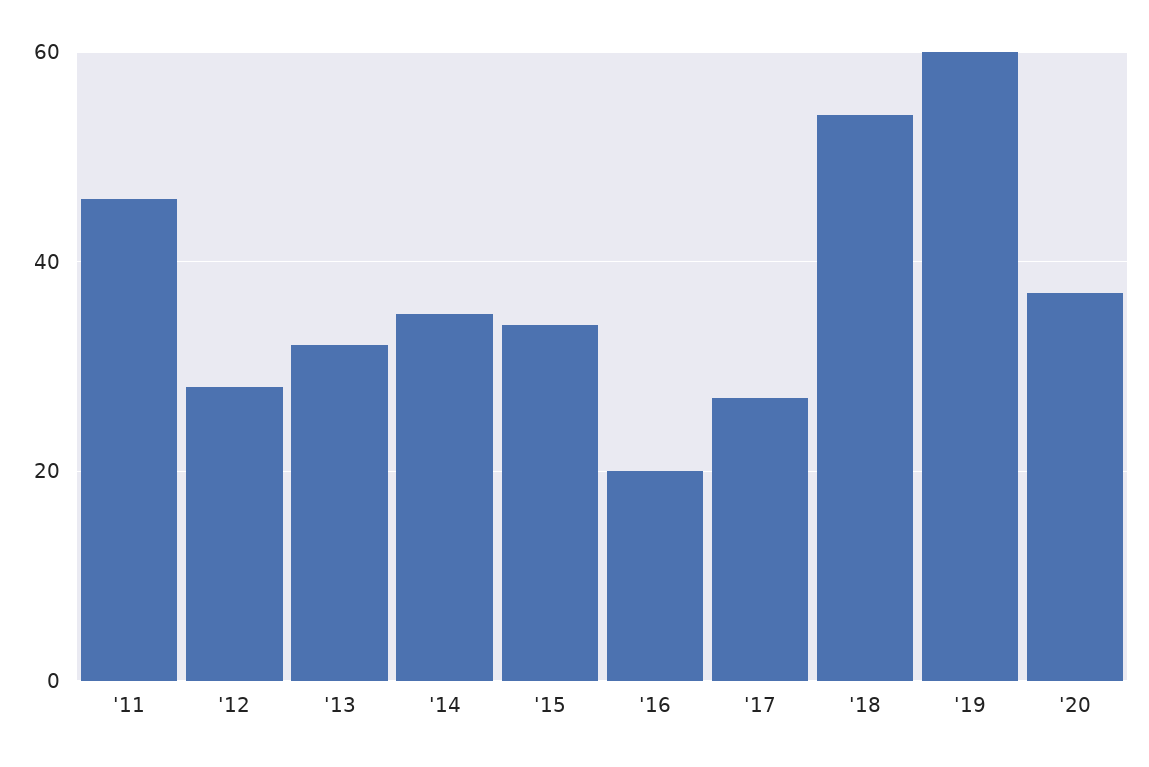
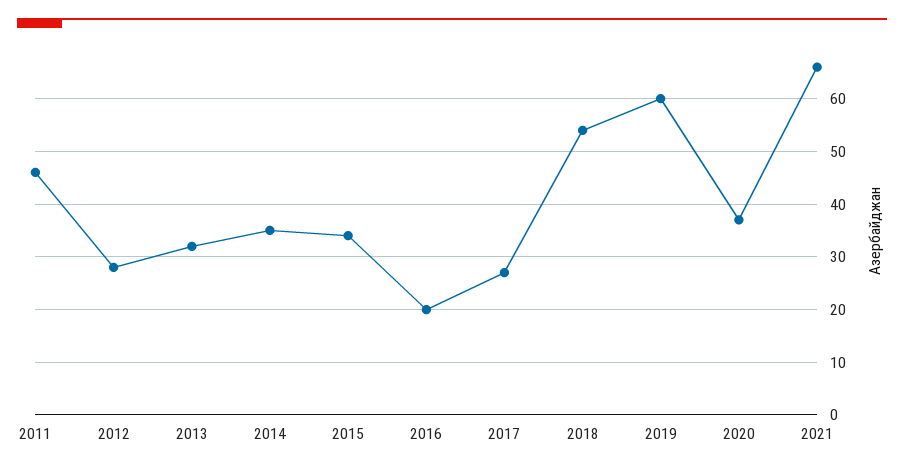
2021: none -> 65

